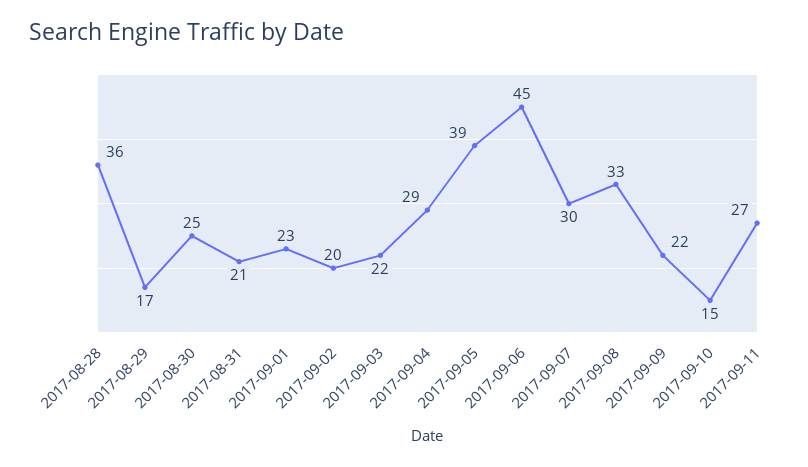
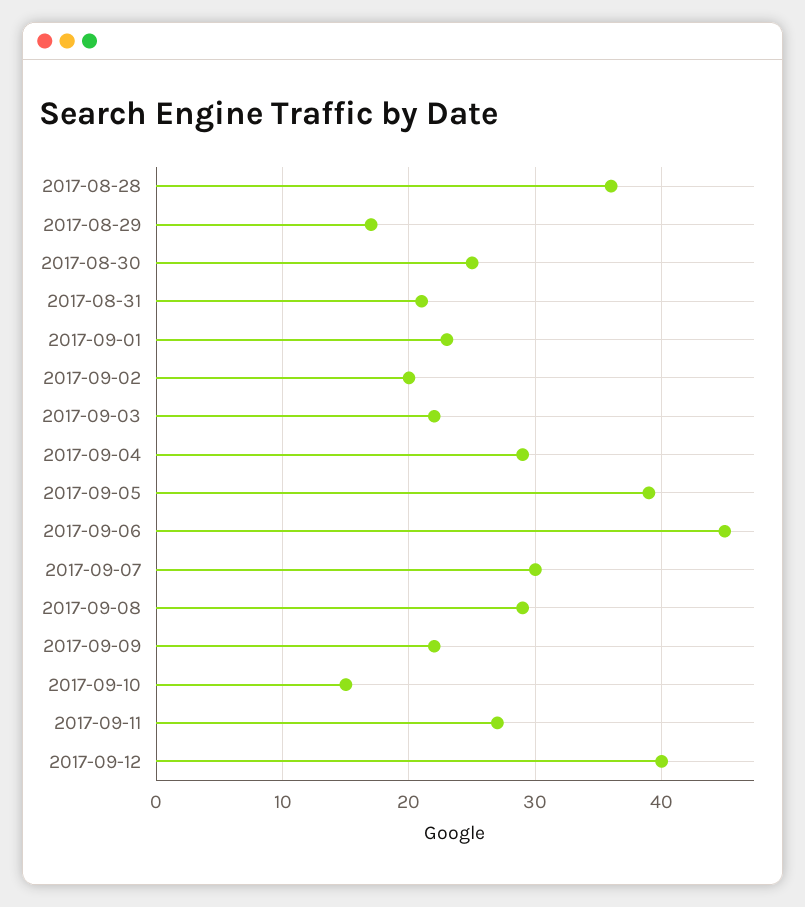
2017-09-08: 33 -> 29
2017-09-12: none -> 40

